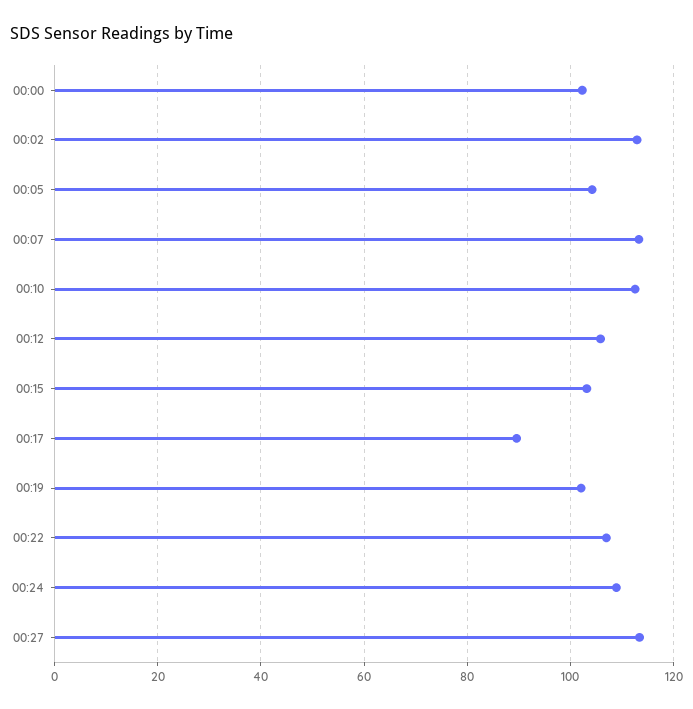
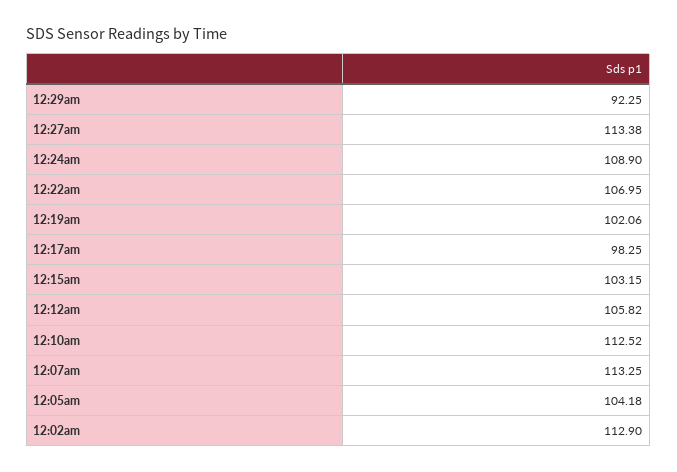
00:00: 102 -> none
00:17: 90 -> 98.25
12:29am: none -> 92.25

